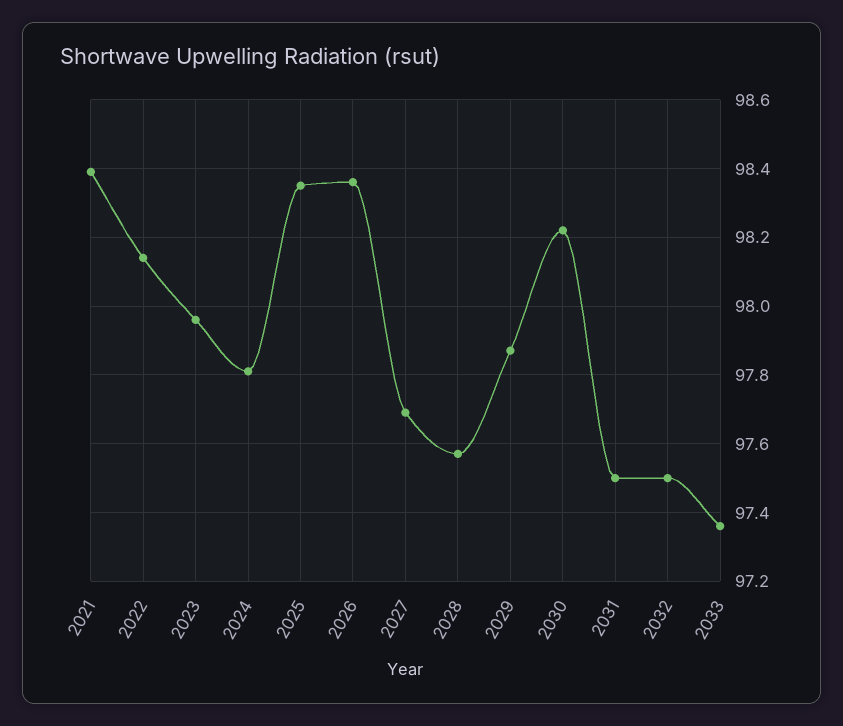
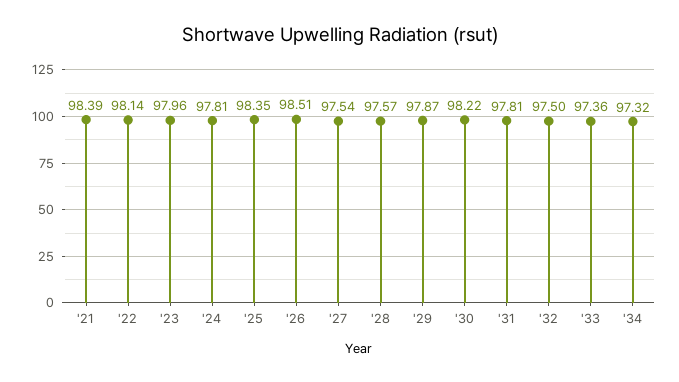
2026: 98.35 -> 98.51
2027: 97.7 -> 97.54
2031: 97.5 -> 97.81
'34: none -> 97.32

